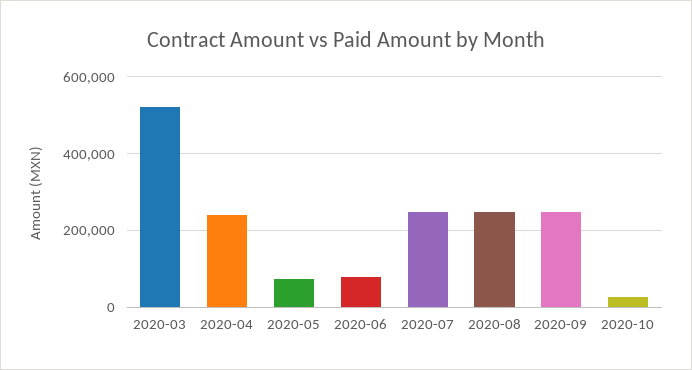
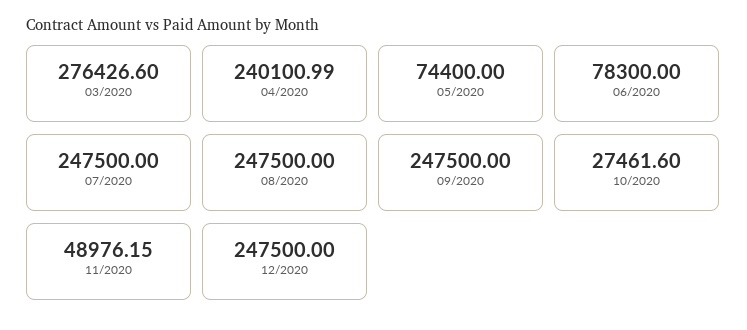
2020-03: 520000 -> 276426.6
11/2020: none -> 48976.15
12/2020: none -> 247500

